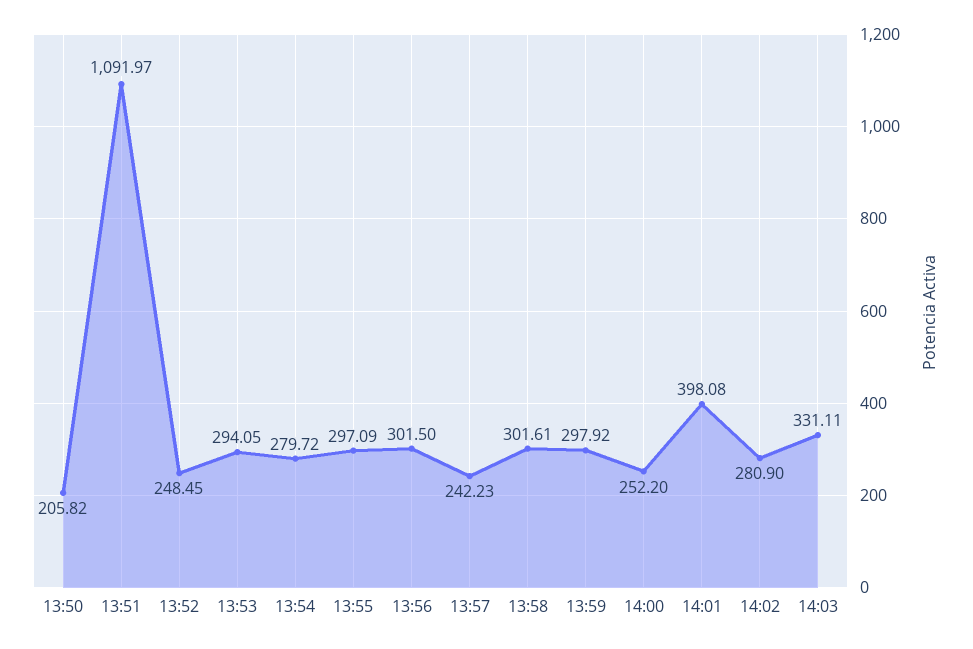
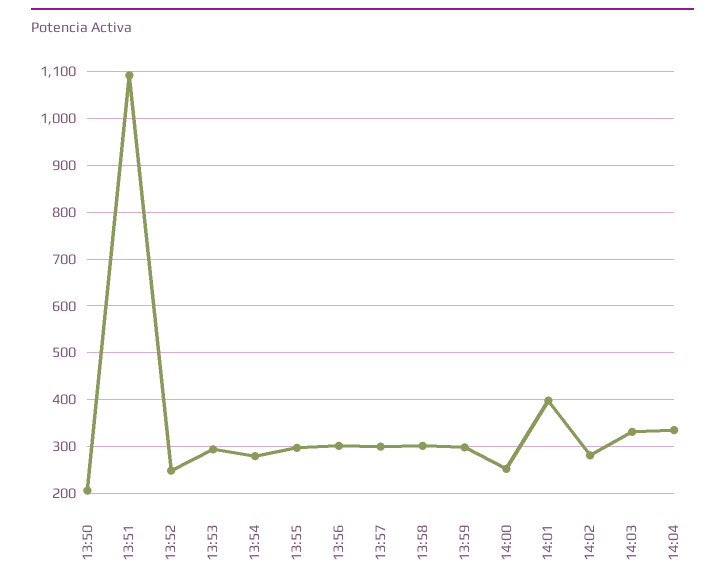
13:57: 242.23 -> 300
14:04: none -> 340

